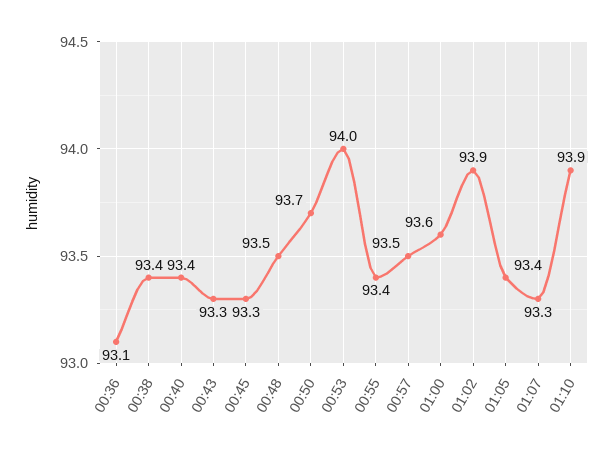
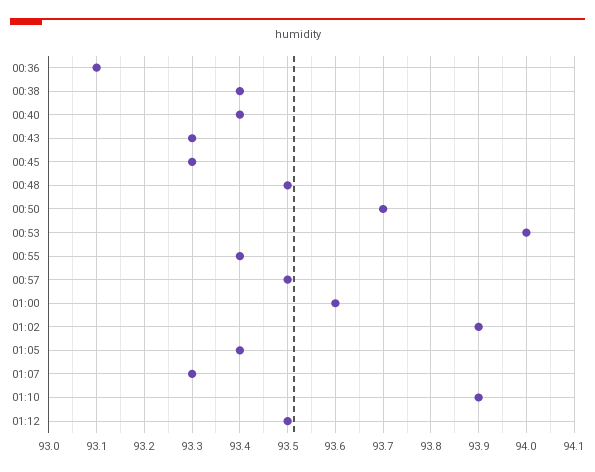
01:12: none -> 93.5

